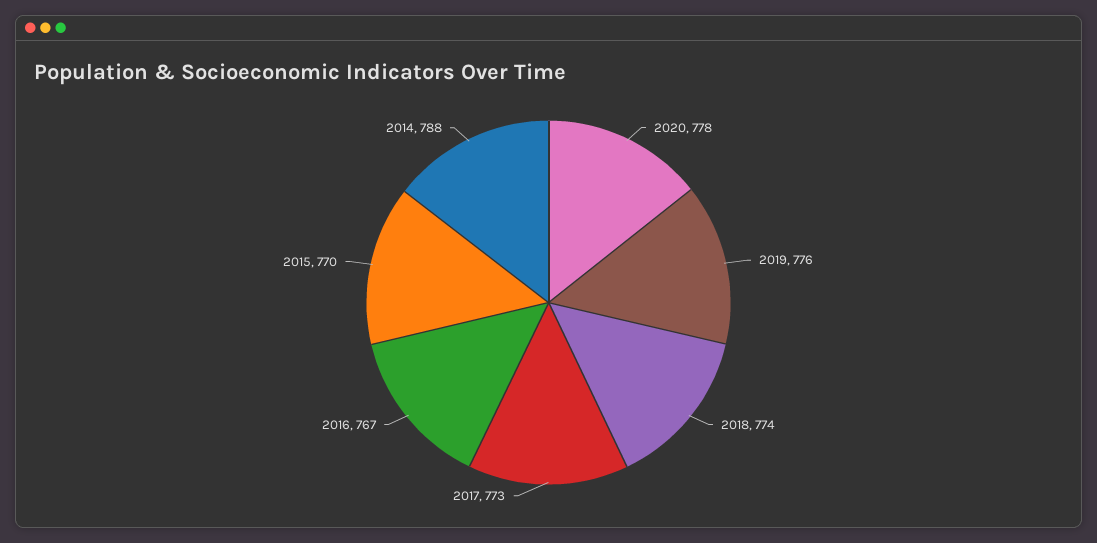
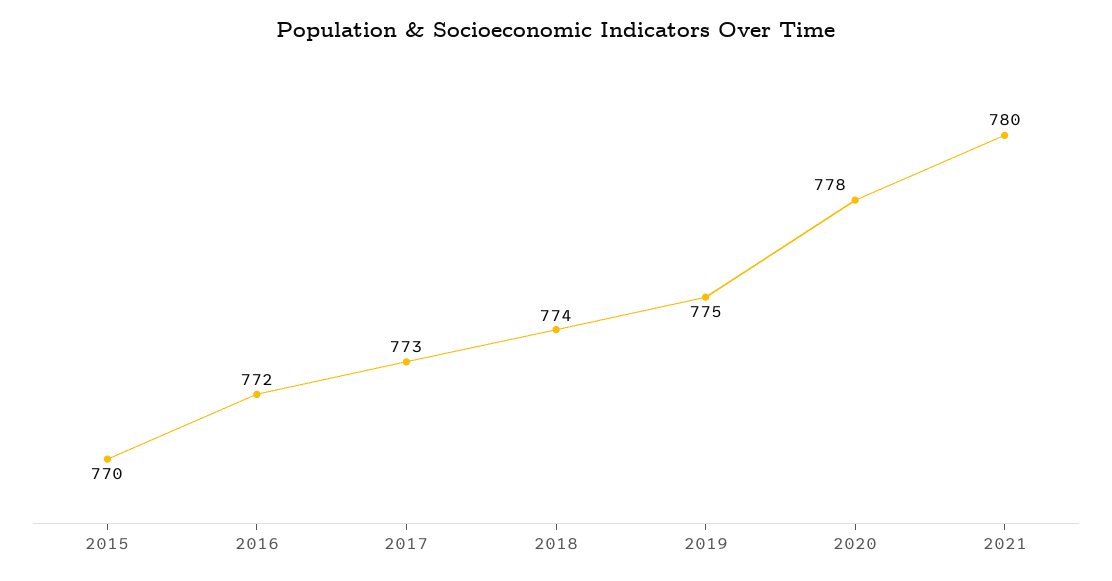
2019: 776 -> 775
2016: 767 -> 772
2014: 788 -> none
2021: none -> 780

